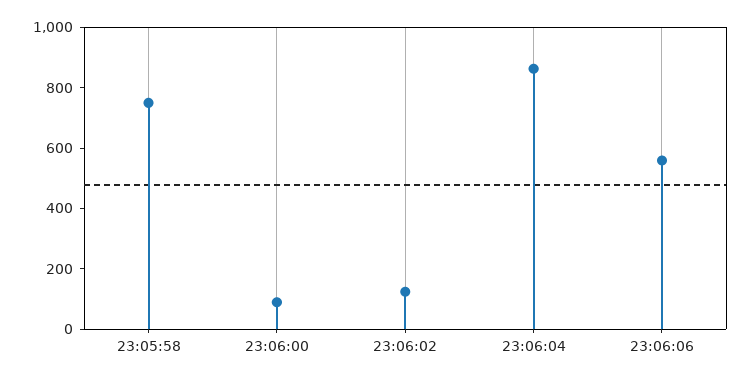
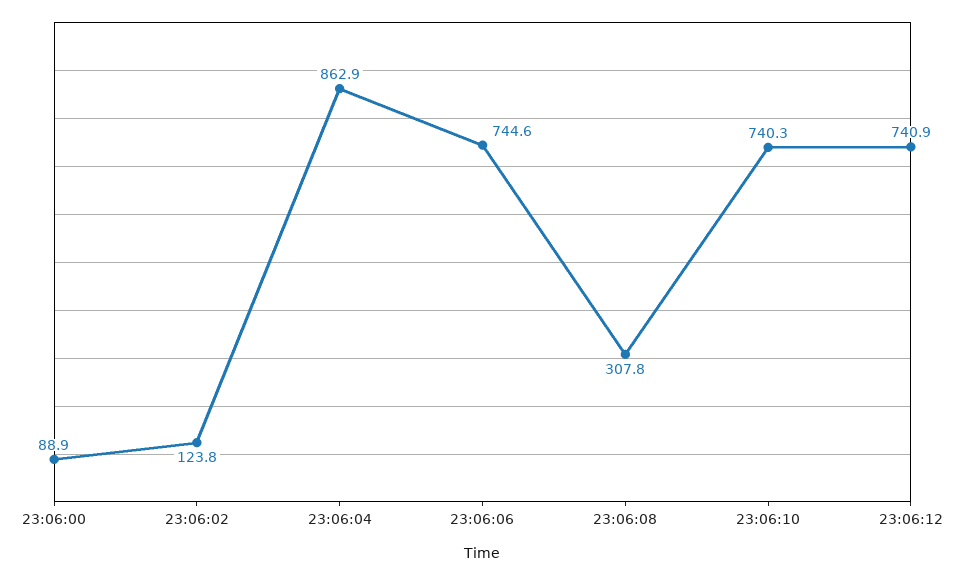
23:05:58: 750 -> none
23:06:06: 550 -> 744.6
23:06:08: none -> 307.8
23:06:10: none -> 740.3
23:06:12: none -> 740.9

